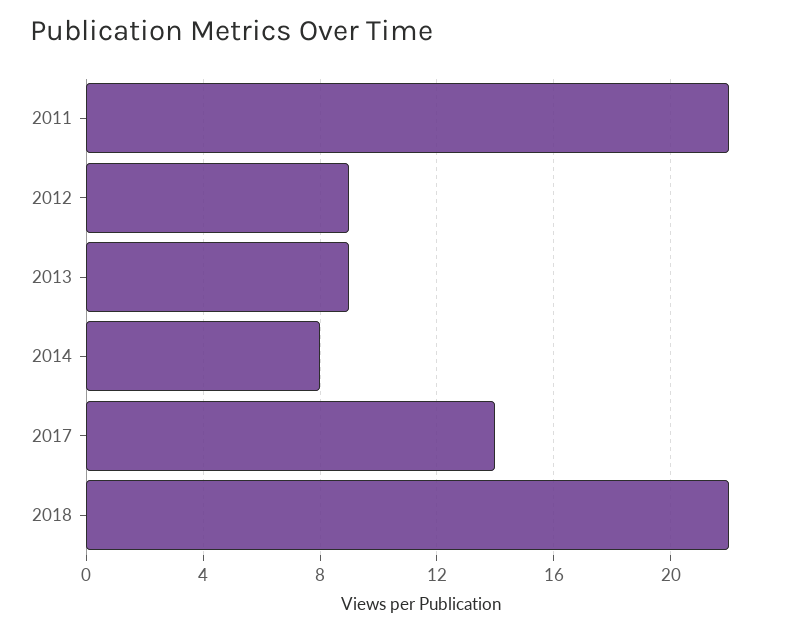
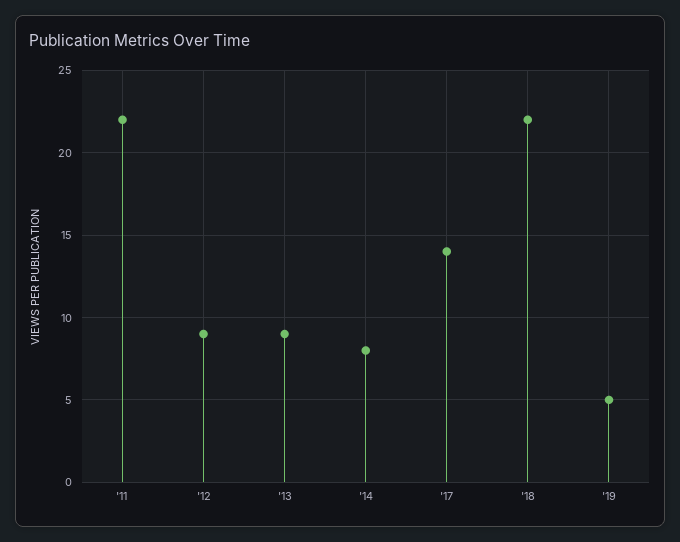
'19: none -> 5

